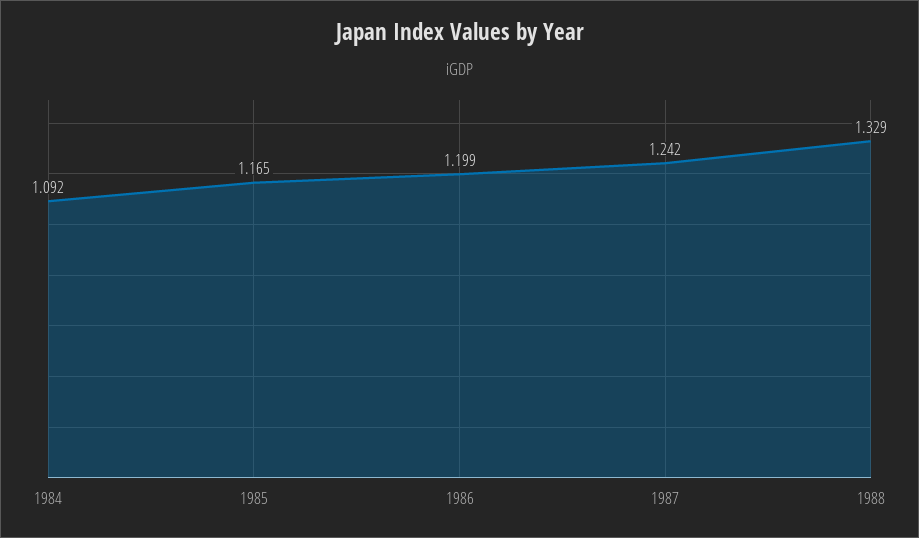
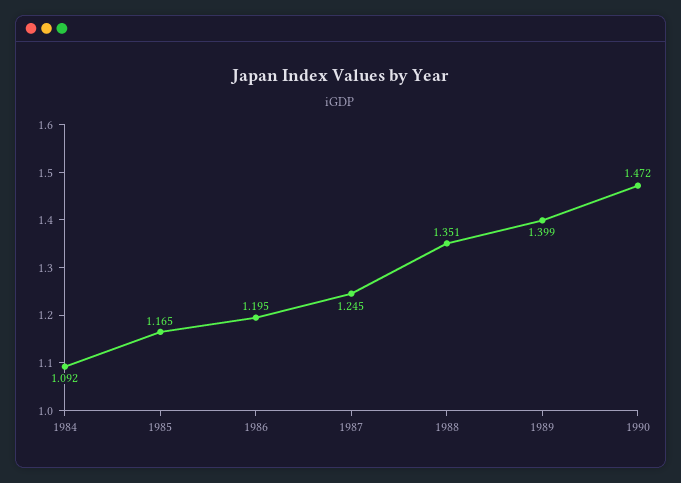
1986: 1.199 -> 1.195
1987: 1.242 -> 1.245
1988: 1.329 -> 1.351
1989: none -> 1.399
1990: none -> 1.472

